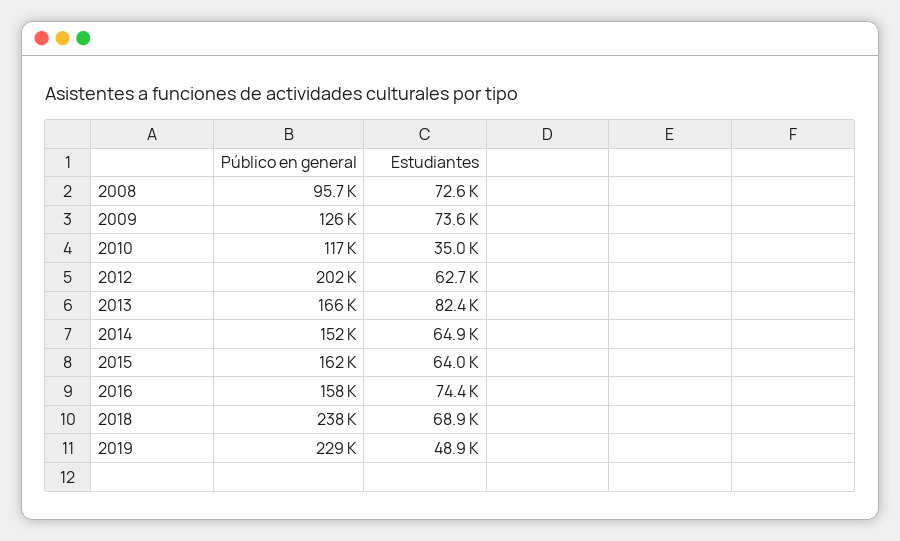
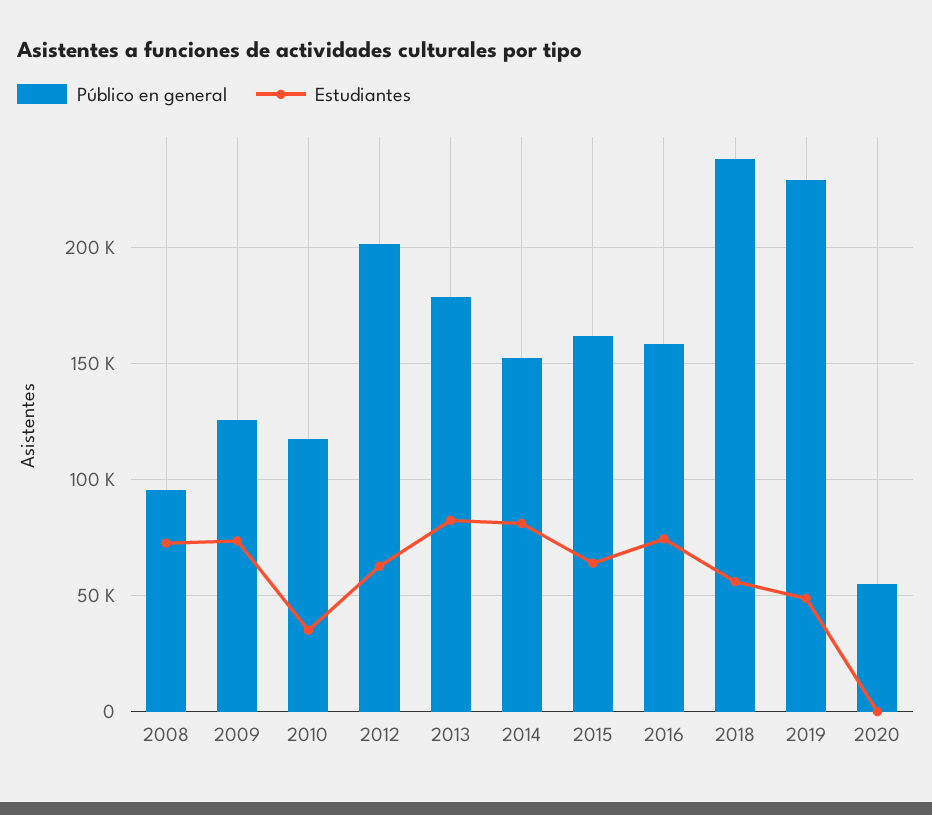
Público en general, 2013: 166000 -> 180000
Estudiantes, 2014: 64900 -> 80000
Estudiantes, 2018: 68900 -> 55000
Público en general, 2020: none -> 55000
Estudiantes, 2020: none -> 0

